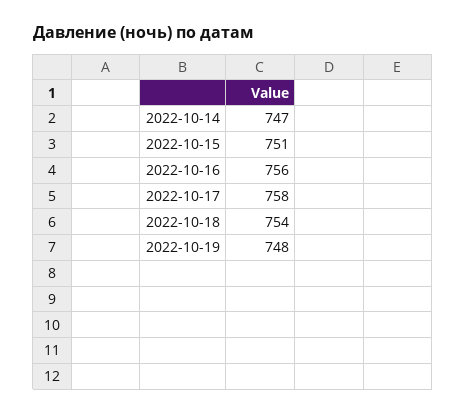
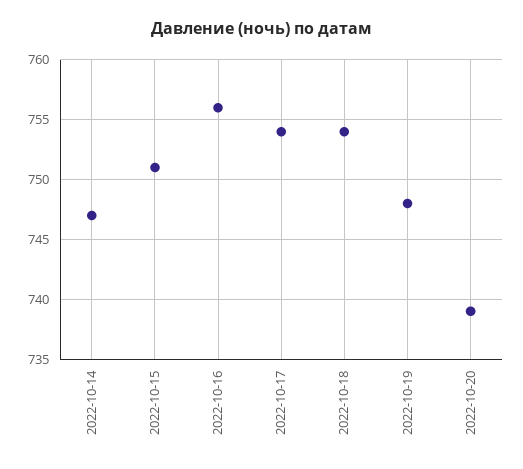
2022-10-17: 758 -> 754
2022-10-20: none -> 739

